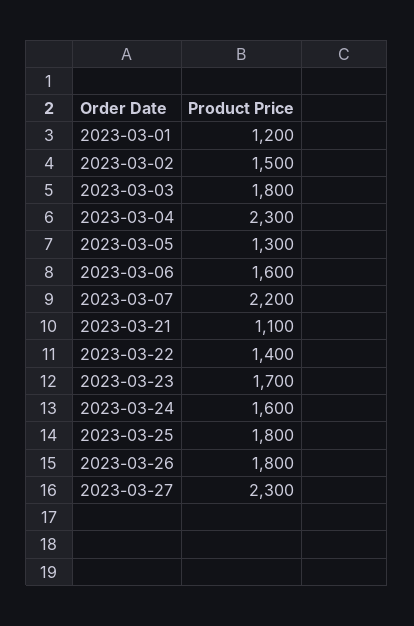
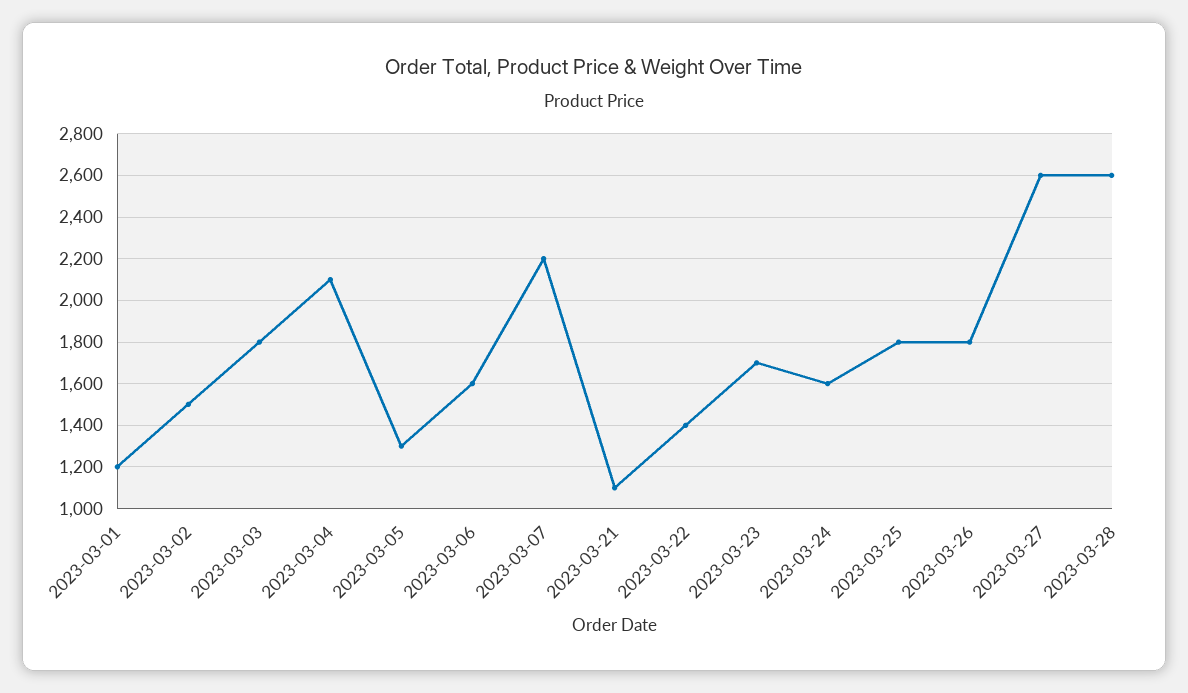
2023-03-04: 2300 -> 2100
2023-03-27: 2300 -> 2600
2023-03-28: none -> 2600

